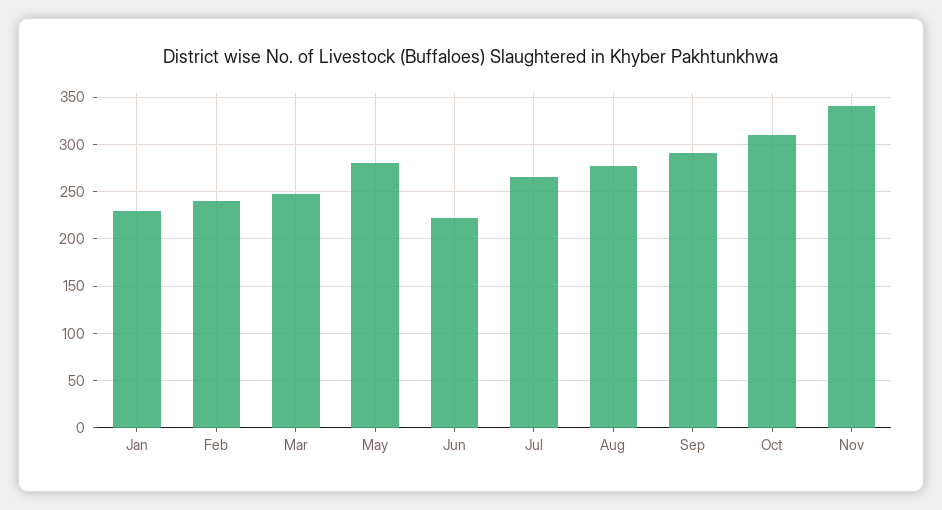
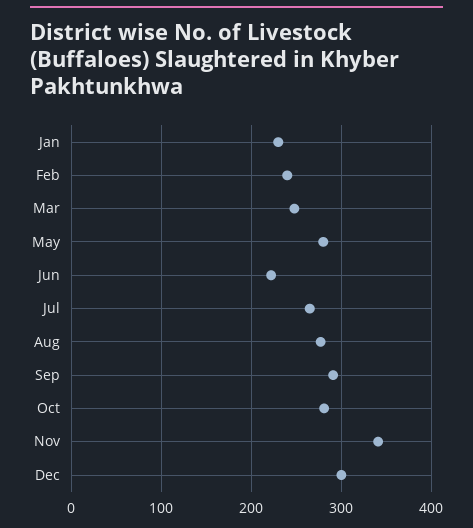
Oct: 310 -> 280
Dec: none -> 300

